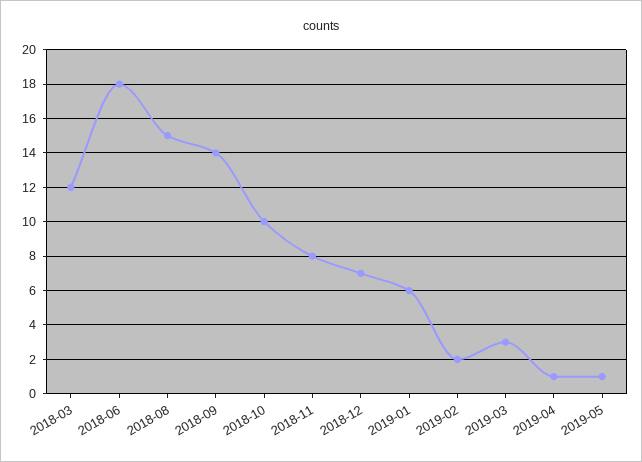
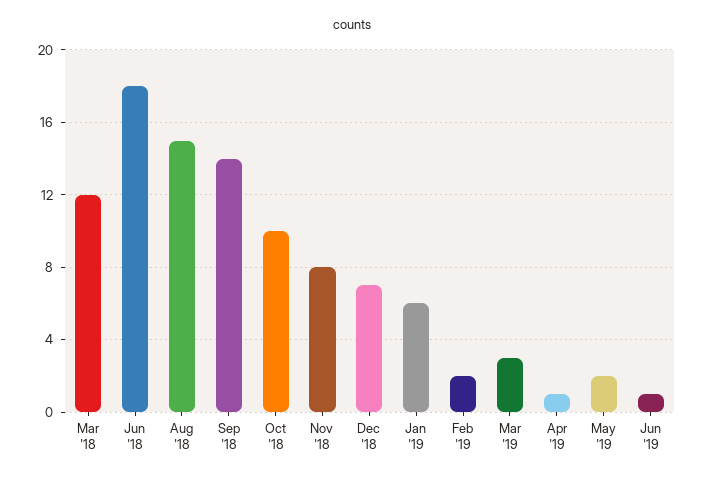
2019-05: 1 -> 2
Jun '19: none -> 1

